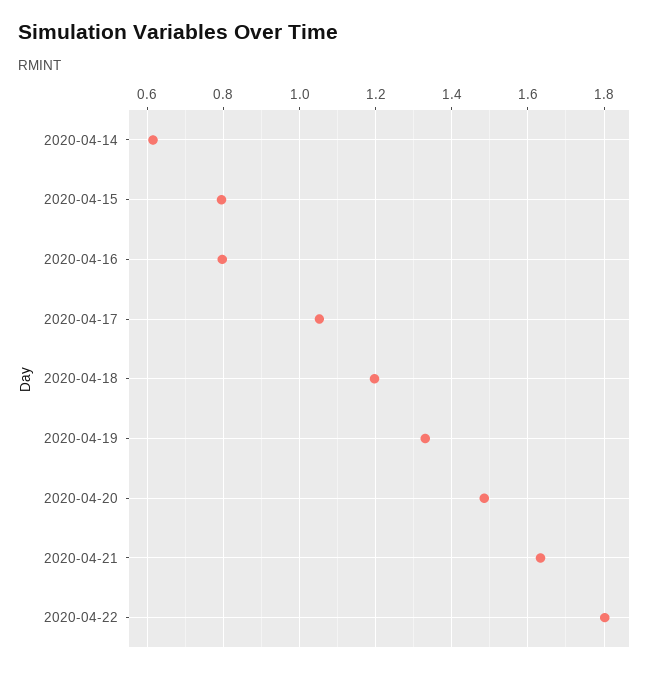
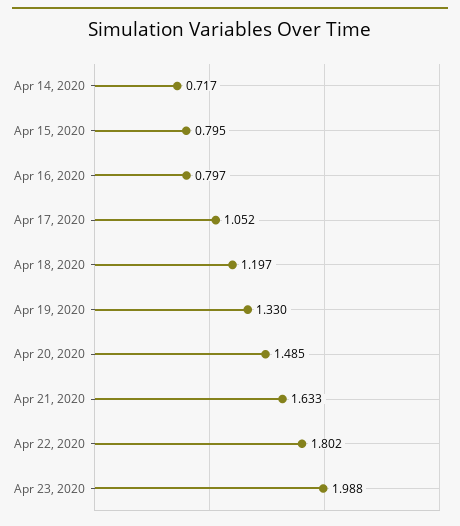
2020-04-14: 0.62 -> 0.717
Apr 23, 2020: none -> 1.988

